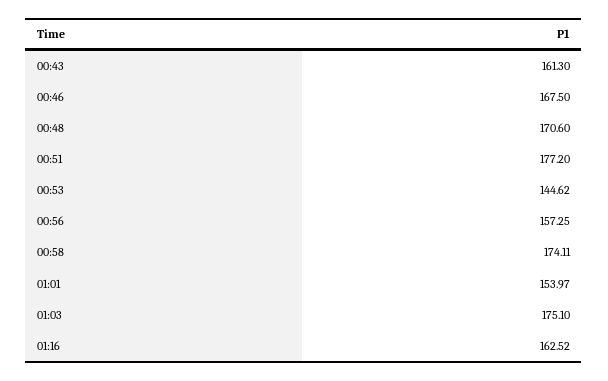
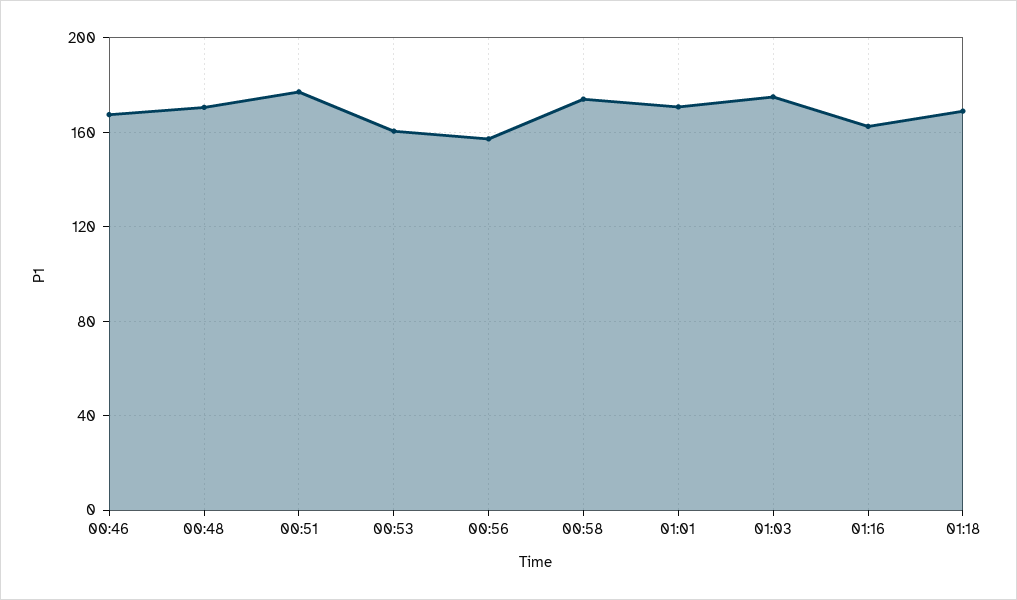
00:43: 161.3 -> none
00:53: 144.62 -> 160
01:01: 153.97 -> 170
01:18: none -> 170

